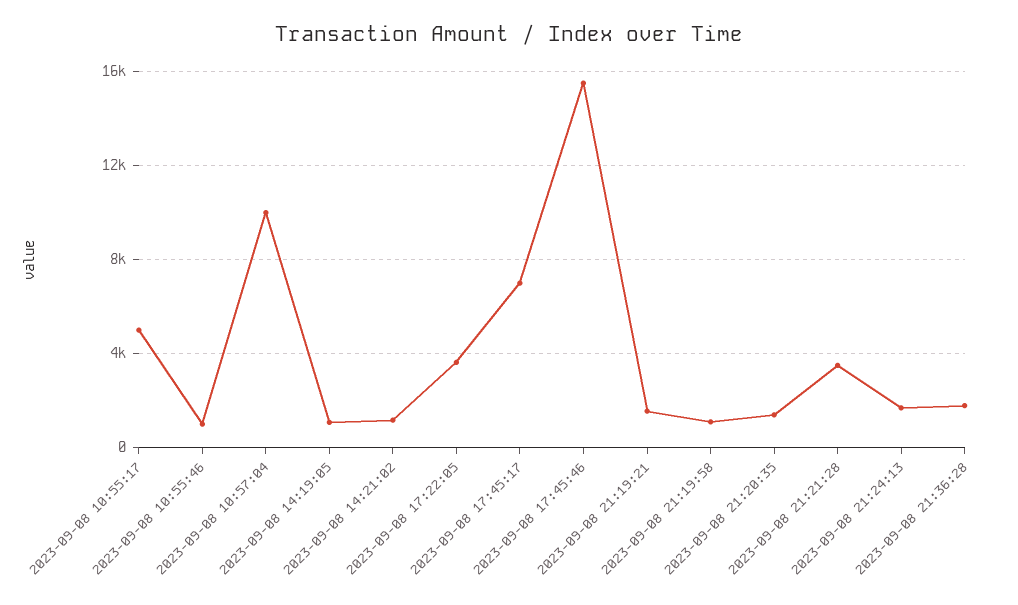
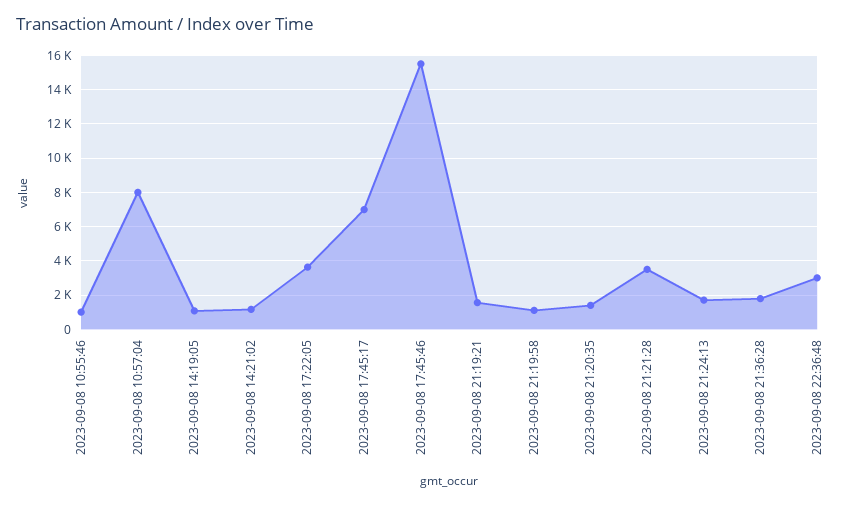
2023-09-08 10:55:17: 5000 -> none
2023-09-08 10:57:04: 10000 -> 8000
2023-09-08 22:36:48: none -> 3000

